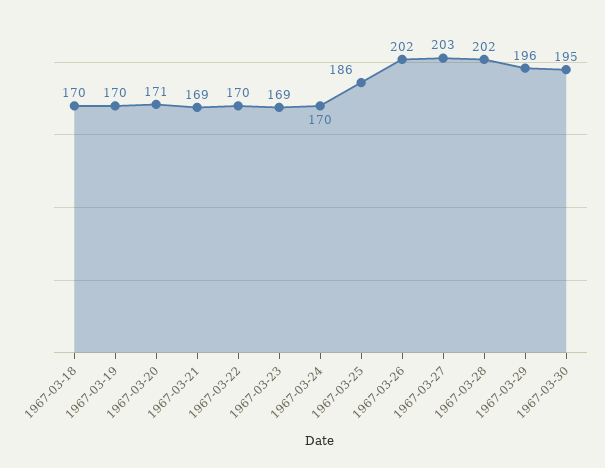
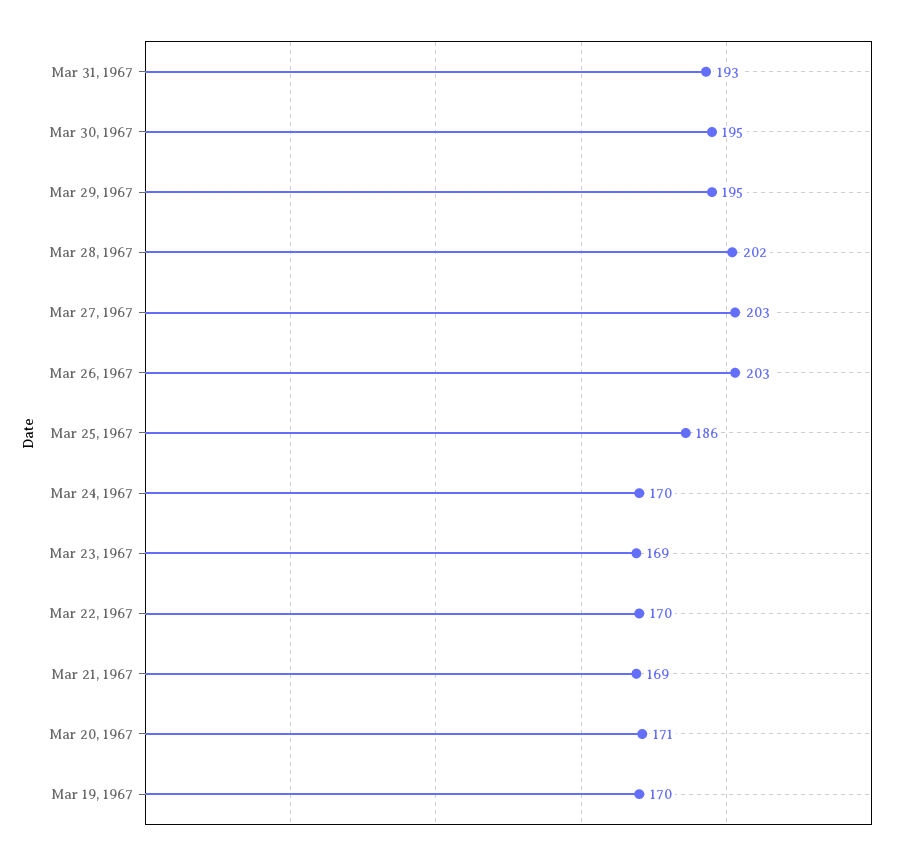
1967-03-18: 170 -> none
1967-03-26: 202 -> 203
1967-03-29: 196 -> 195
Mar 31, 1967: none -> 193

